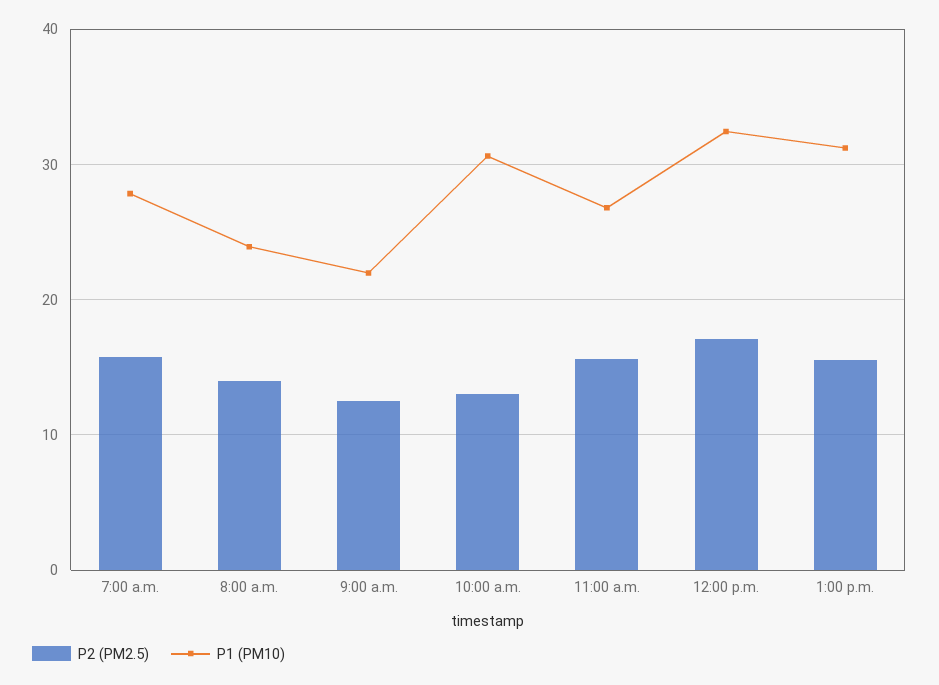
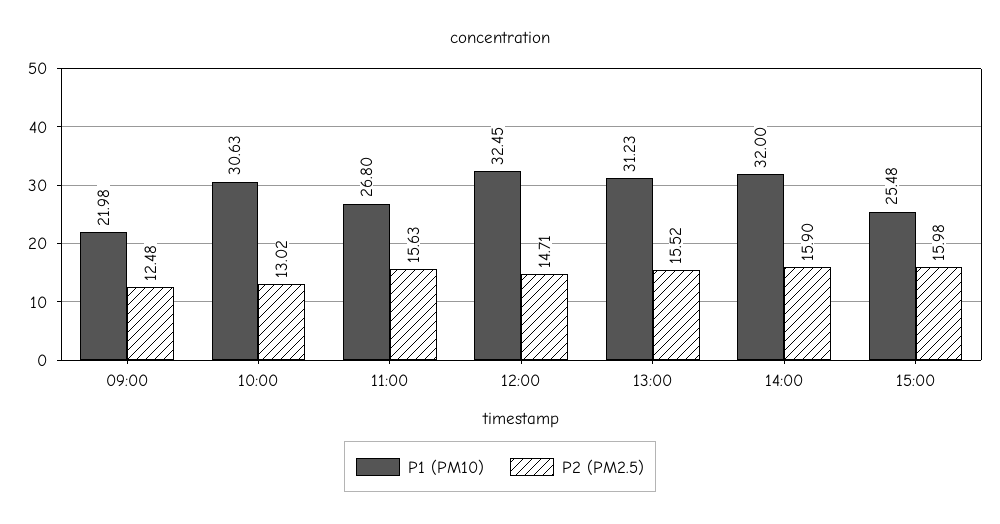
P2 (PM2.5), 7:00 a.m.: 16 -> none
P1 (PM10), 7:00 a.m.: 28 -> none
P2 (PM2.5), 8:00 a.m.: 14 -> none
P1 (PM10), 8:00 a.m.: 24 -> none
P2 (PM2.5), 12:00 p.m.: 17 -> 14.71
P1 (PM10), 14:00: none -> 32
P2 (PM2.5), 14:00: none -> 15.9
P1 (PM10), 15:00: none -> 25.48
P2 (PM2.5), 15:00: none -> 15.98

